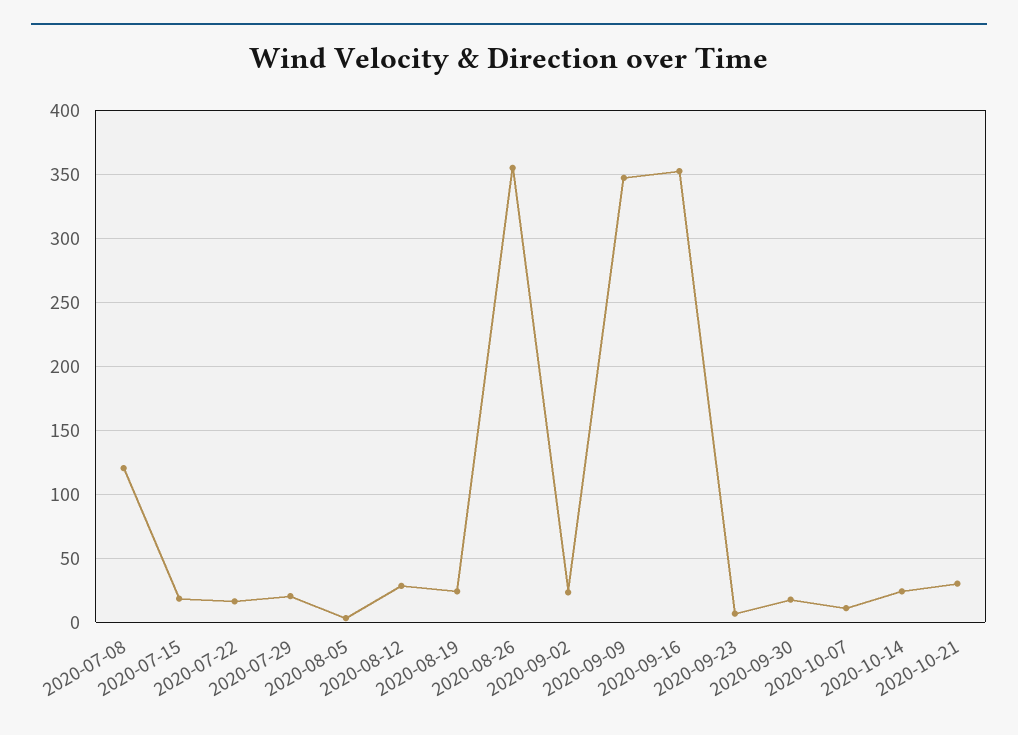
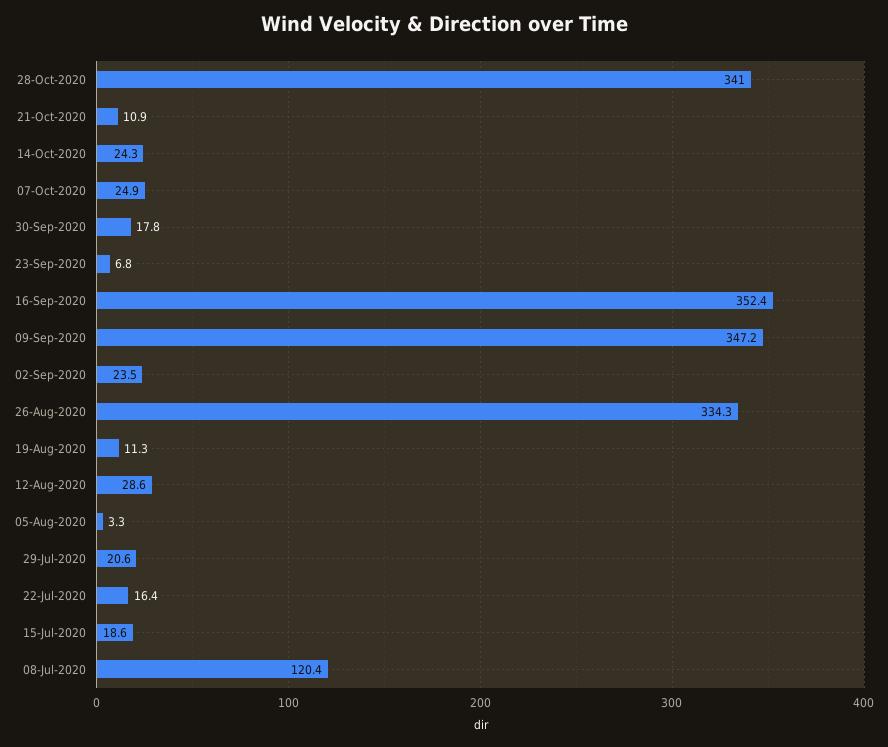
2020-08-19: 25 -> 11.3
2020-08-26: 355 -> 334.3
2020-10-07: 10 -> 24.9
2020-10-21: 30 -> 10.9
28-Oct-2020: none -> 341

